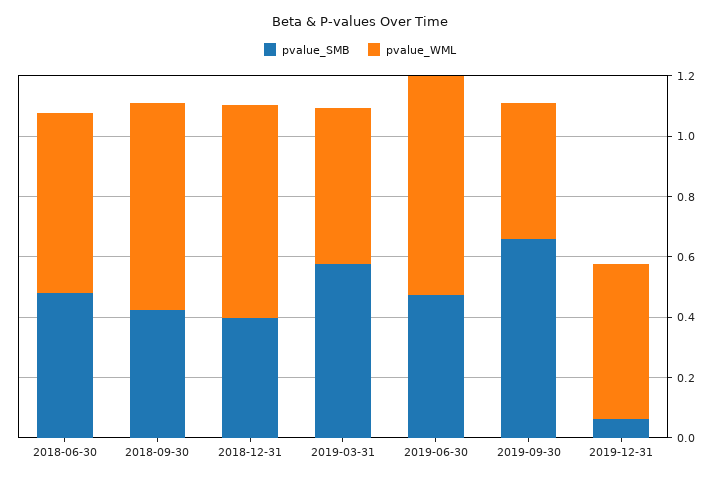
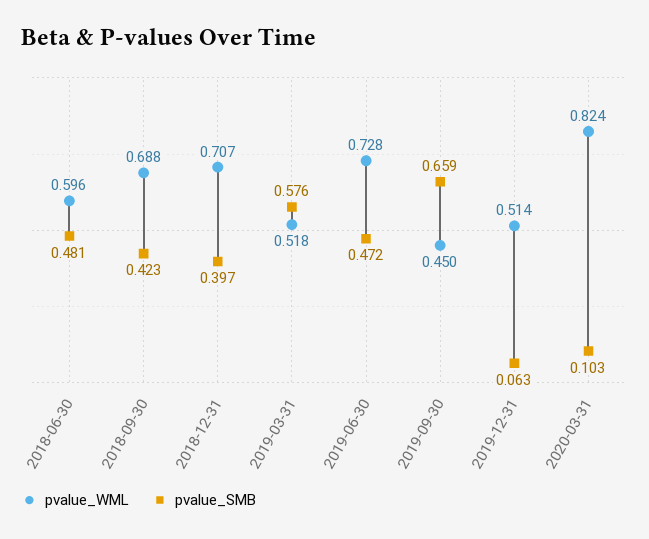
pvalue_WML, 2020-03-31: none -> 0.824
pvalue_SMB, 2020-03-31: none -> 0.103

